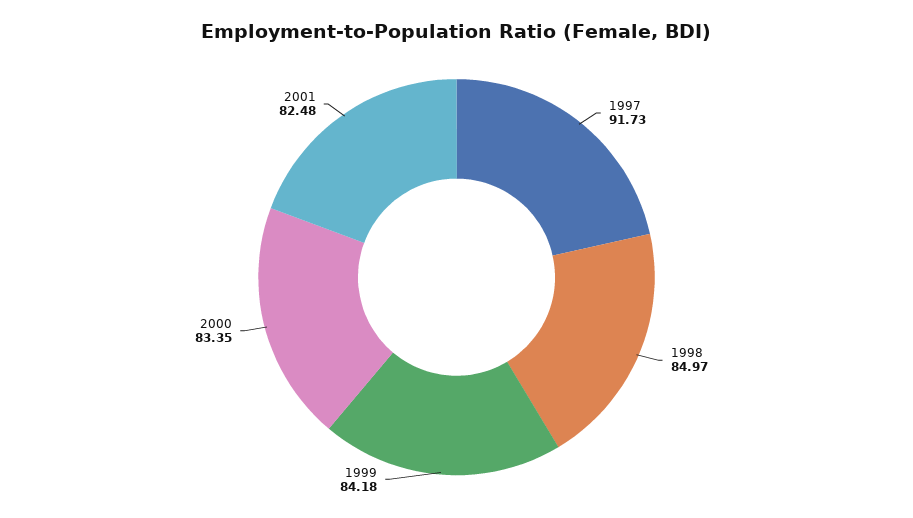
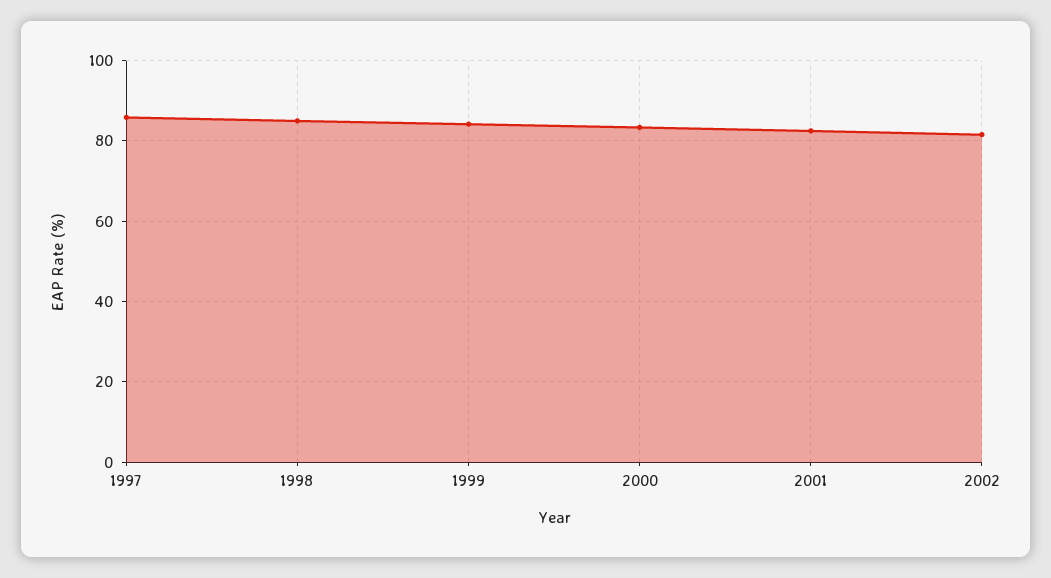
1997: 91.73 -> 86
2002: none -> 82

